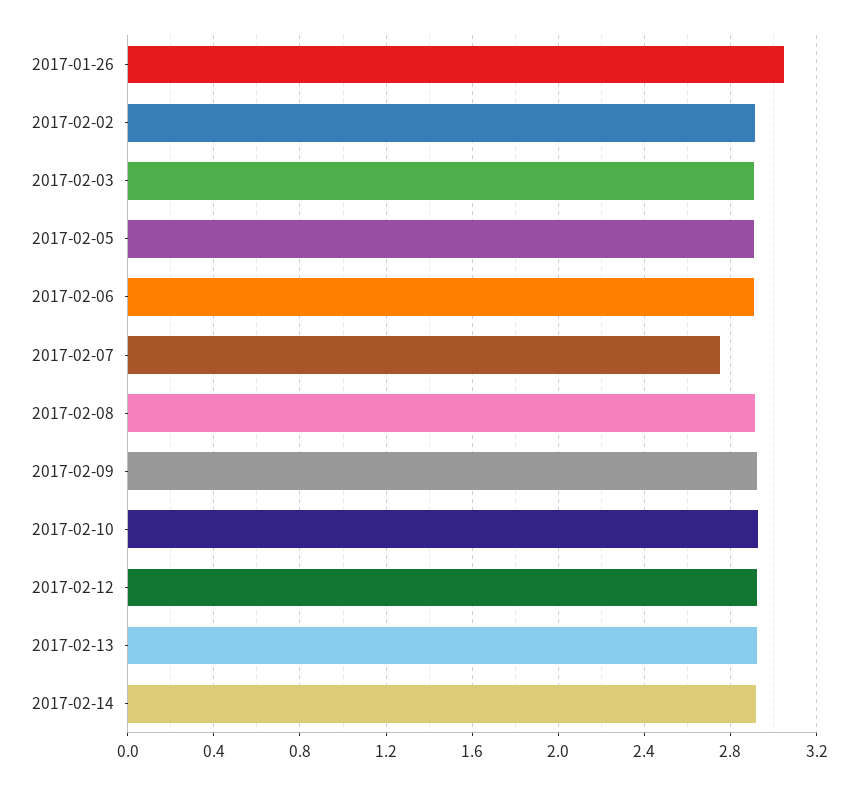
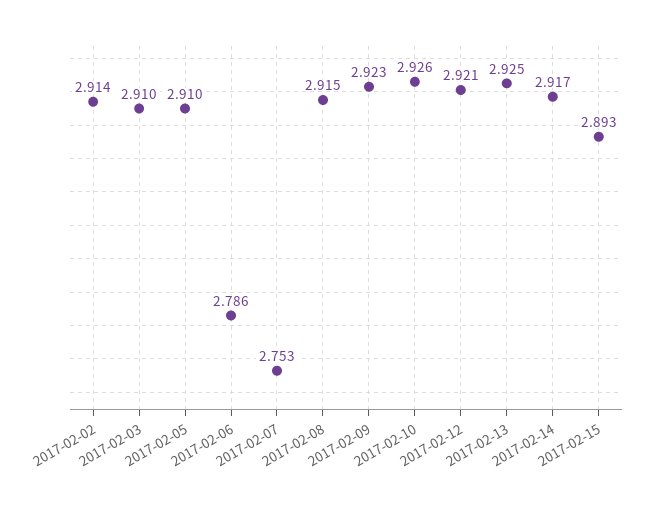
2017-01-26: 3.05 -> none
2017-02-06: 2.9 -> 2.786
2017-02-15: none -> 2.893

